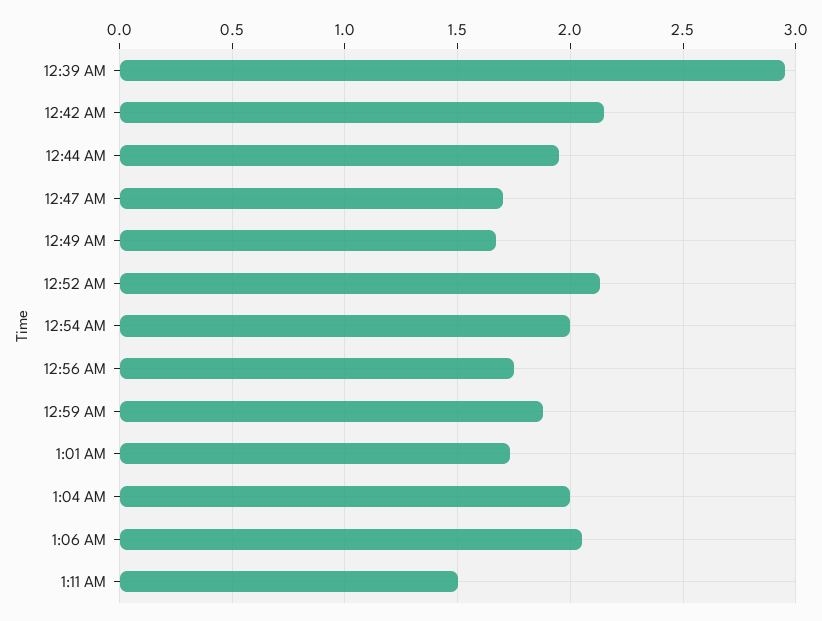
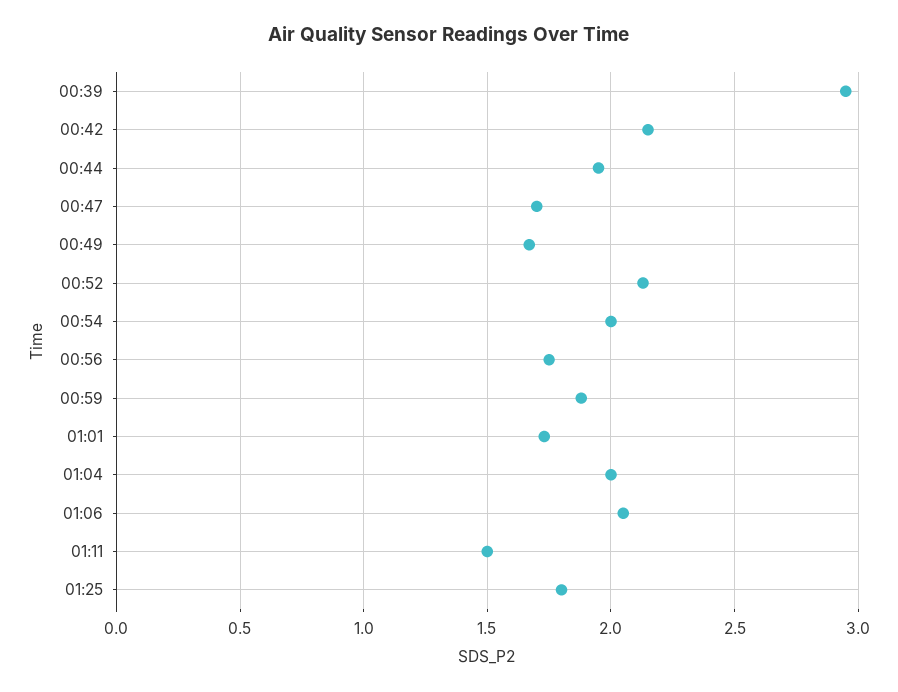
01:25: none -> 1.8

